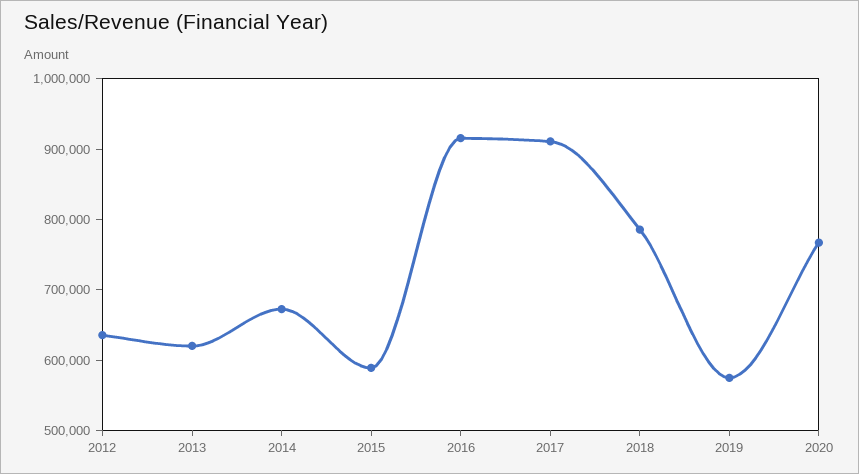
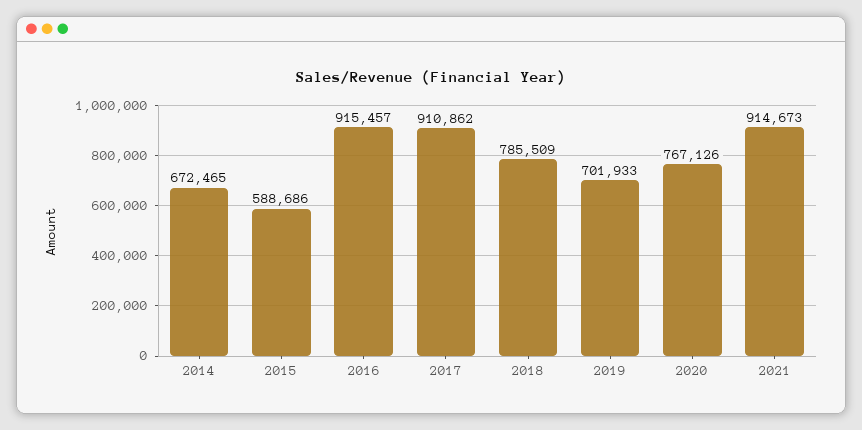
2012: 640000 -> none
2013: 620000 -> none
2019: 580000 -> 701933
2021: none -> 914673

